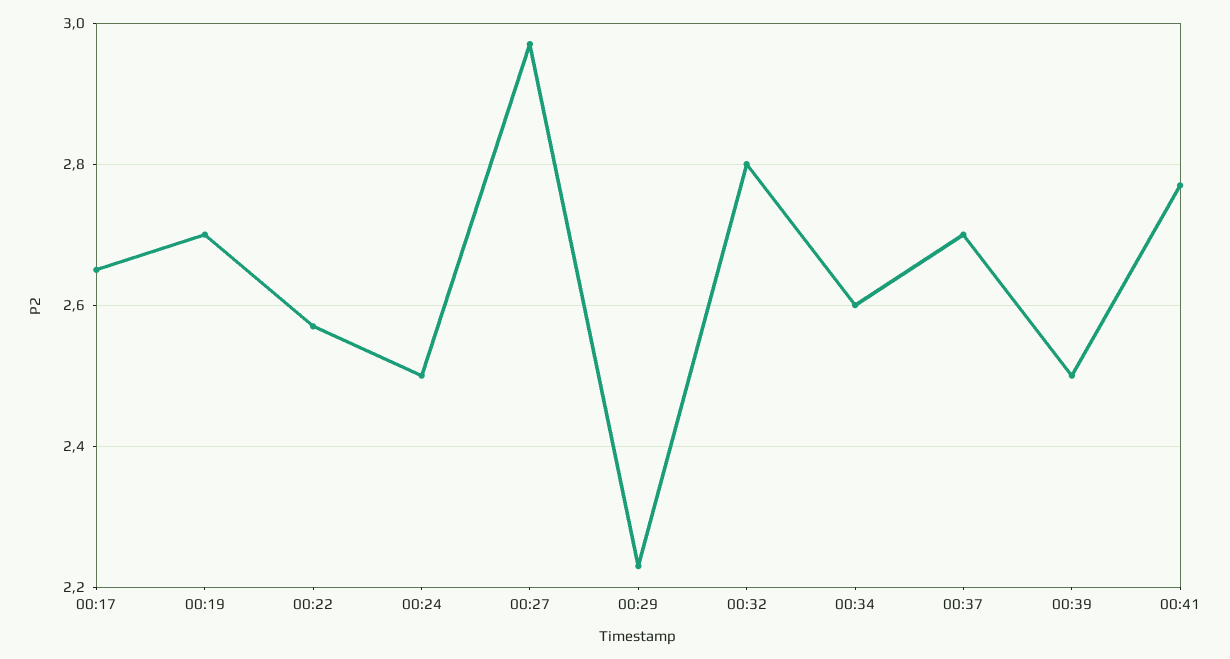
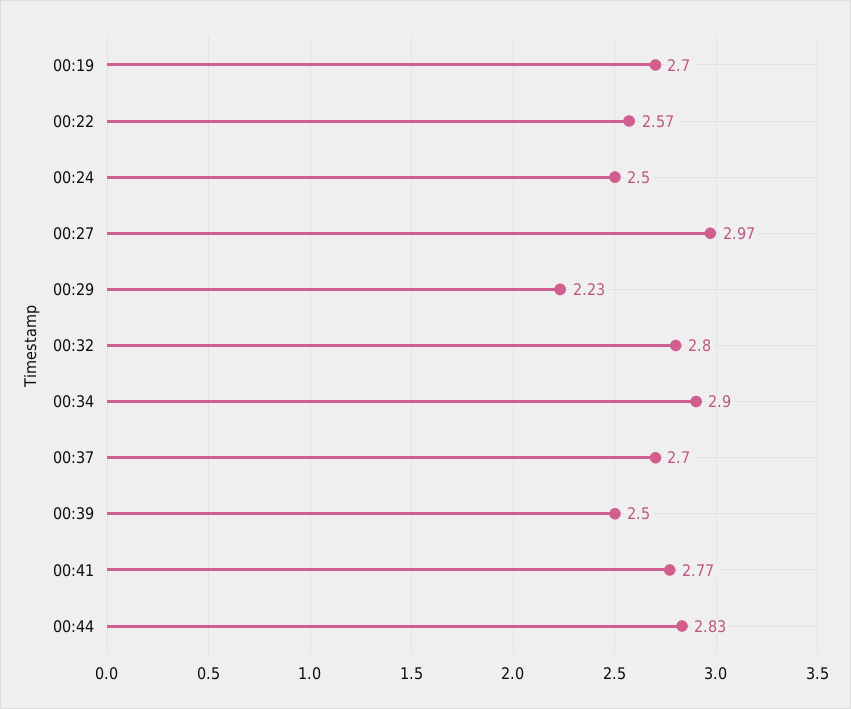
00:17: 2.65 -> none
00:34: 2.6 -> 2.9
00:44: none -> 2.83

